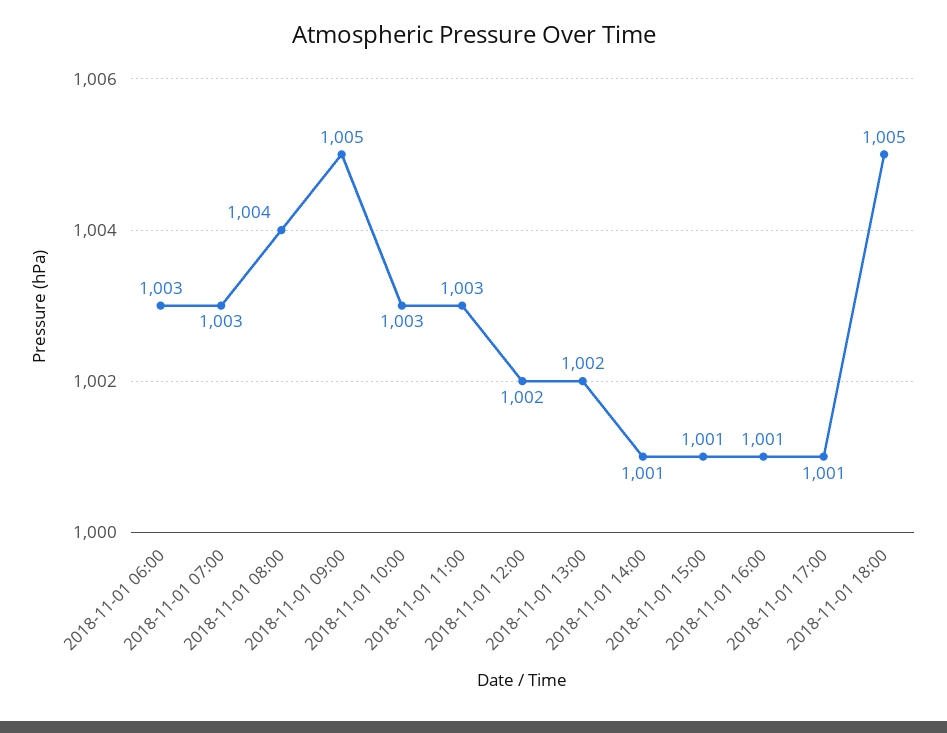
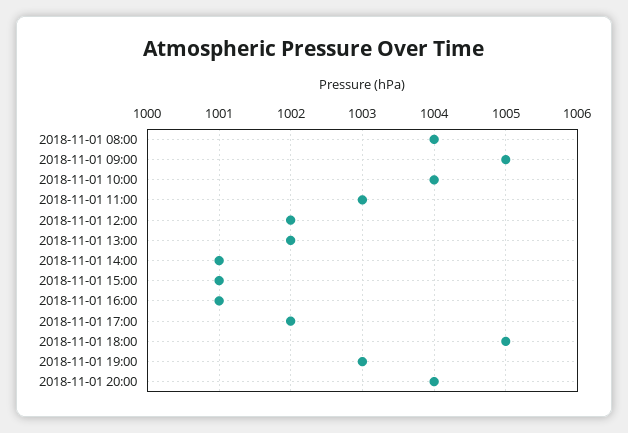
2018-11-01 06:00: 1003 -> none
2018-11-01 07:00: 1003 -> none
2018-11-01 10:00: 1003 -> 1004
2018-11-01 17:00: 1001 -> 1002
2018-11-01 19:00: none -> 1003
2018-11-01 20:00: none -> 1004

